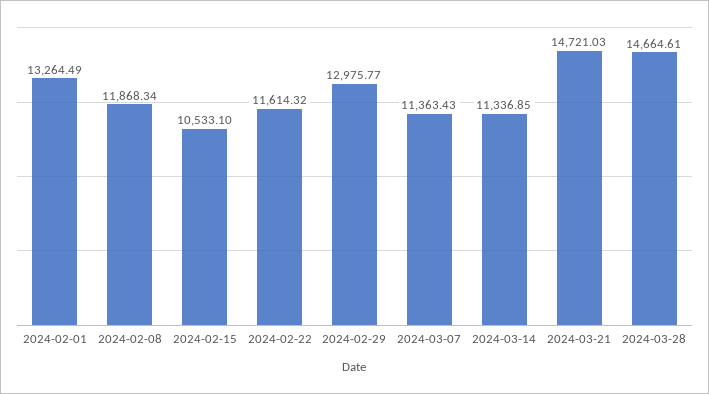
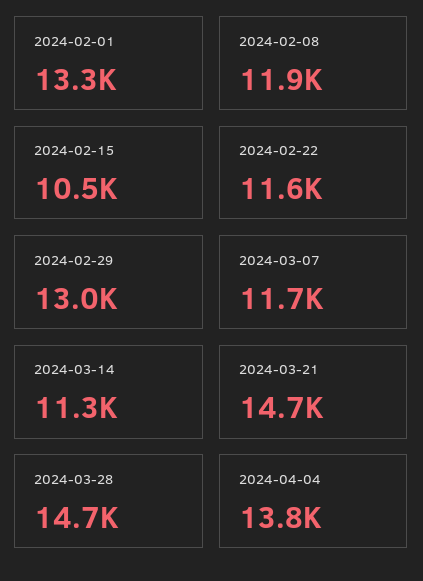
2024-03-07: 11363.43 -> 11700
2024-04-04: none -> 13800

